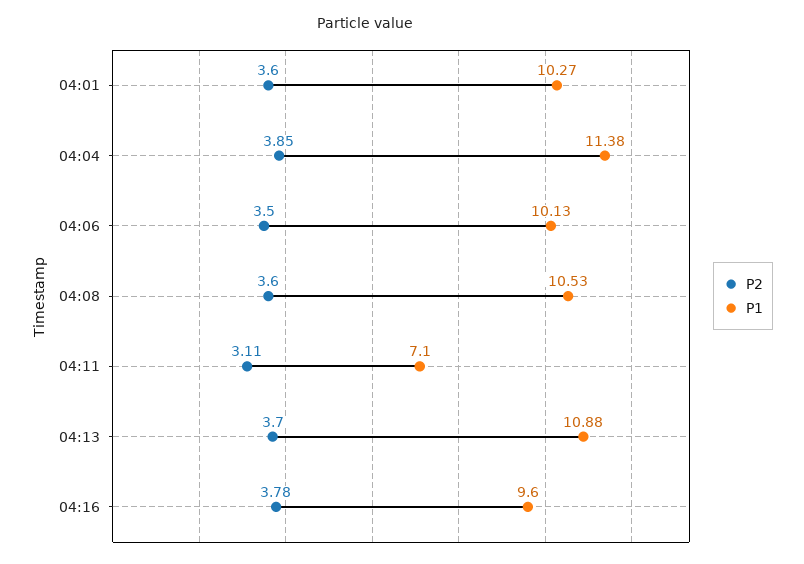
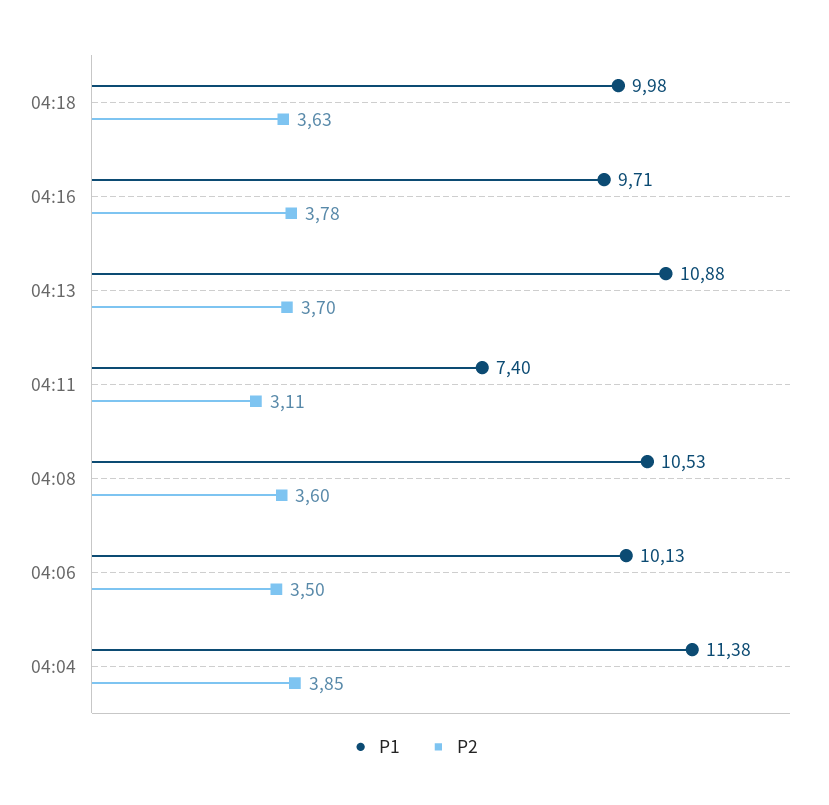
P2, 04:01: 3.6 -> none
P1, 04:01: 10.27 -> none
P1, 04:11: 7.1 -> 7.4
P1, 04:16: 9.6 -> 9.71
P1, 04:18: none -> 9.98
P2, 04:18: none -> 3.63

